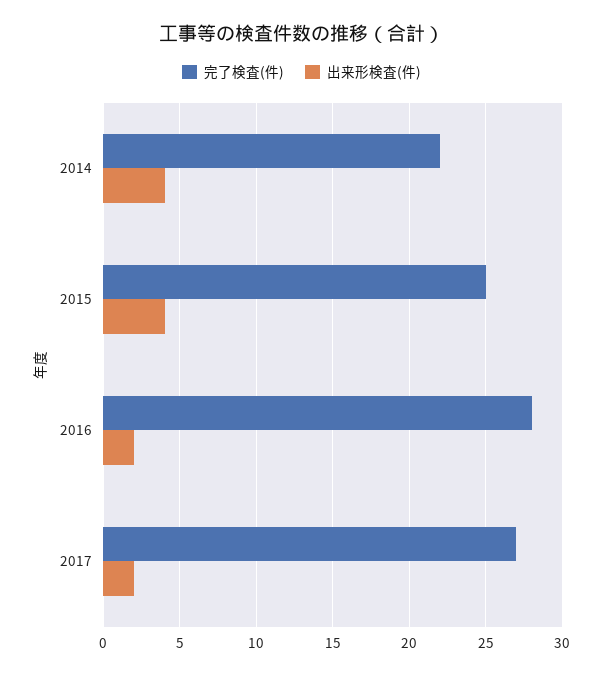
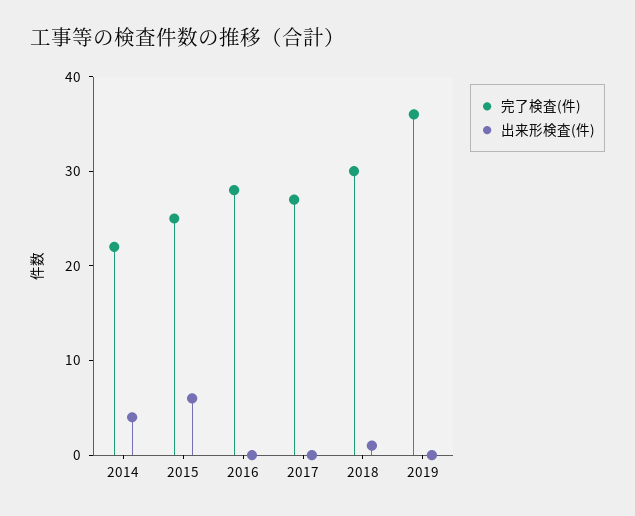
出来形検査(件), 2015: 4 -> 6
出来形検査(件), 2016: 2 -> 0
出来形検査(件), 2017: 2 -> 0
完了検査(件), 2018: none -> 30
出来形検査(件), 2018: none -> 1
完了検査(件), 2019: none -> 36
出来形検査(件), 2019: none -> 0

